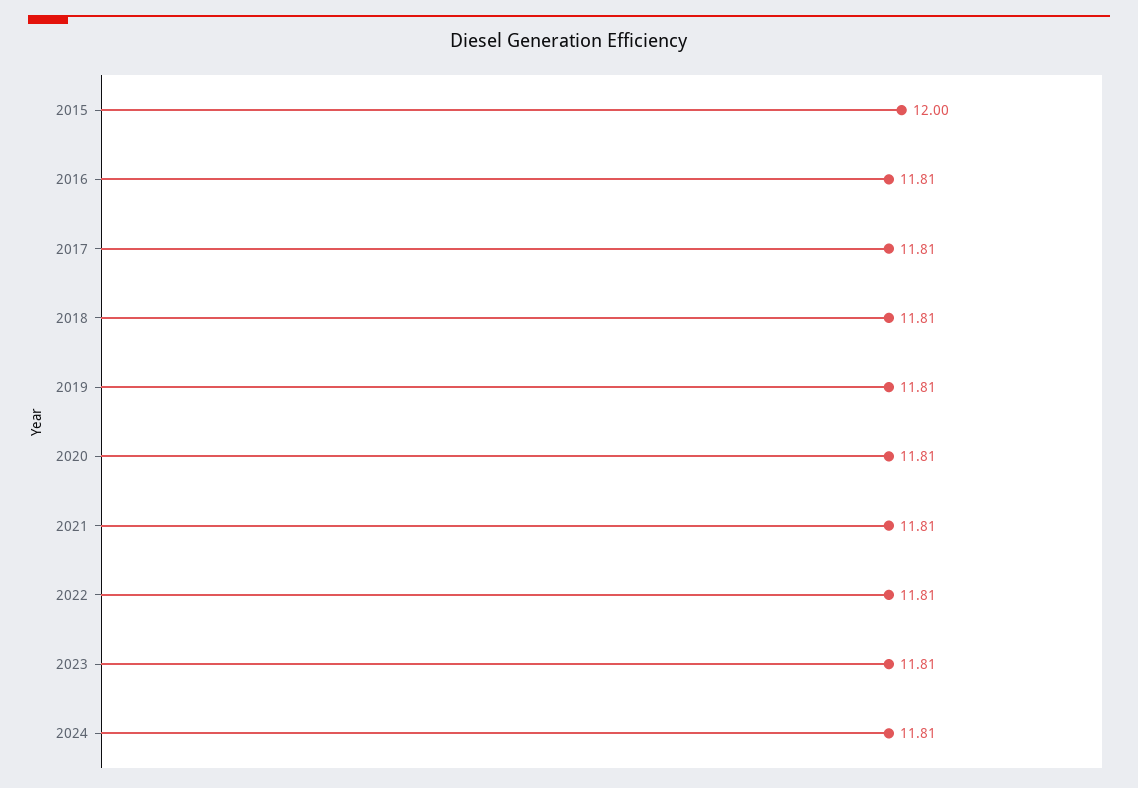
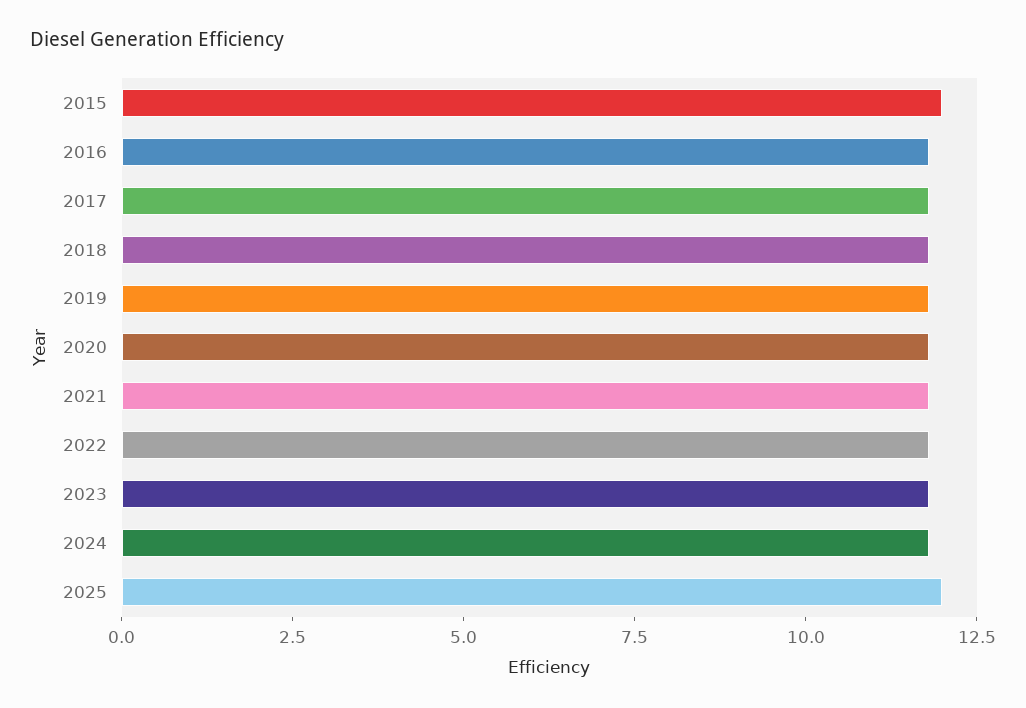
2025: none -> 12

